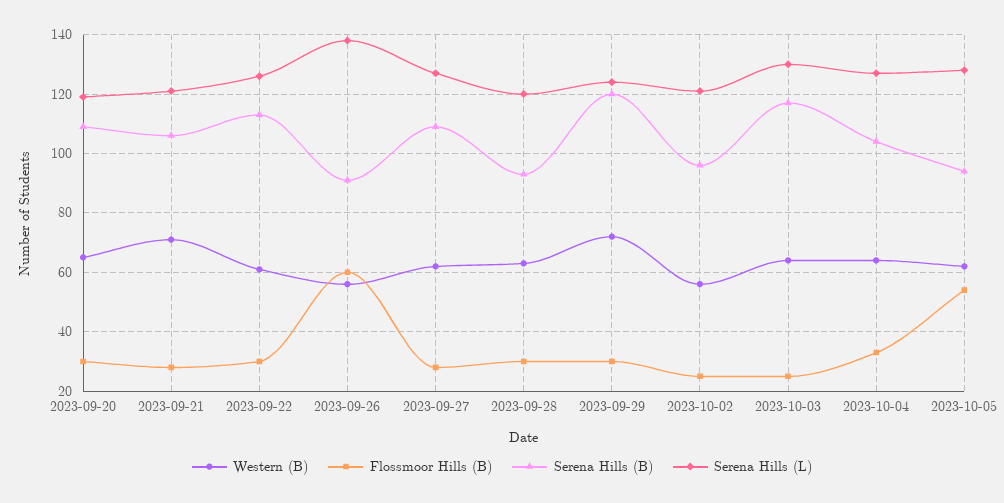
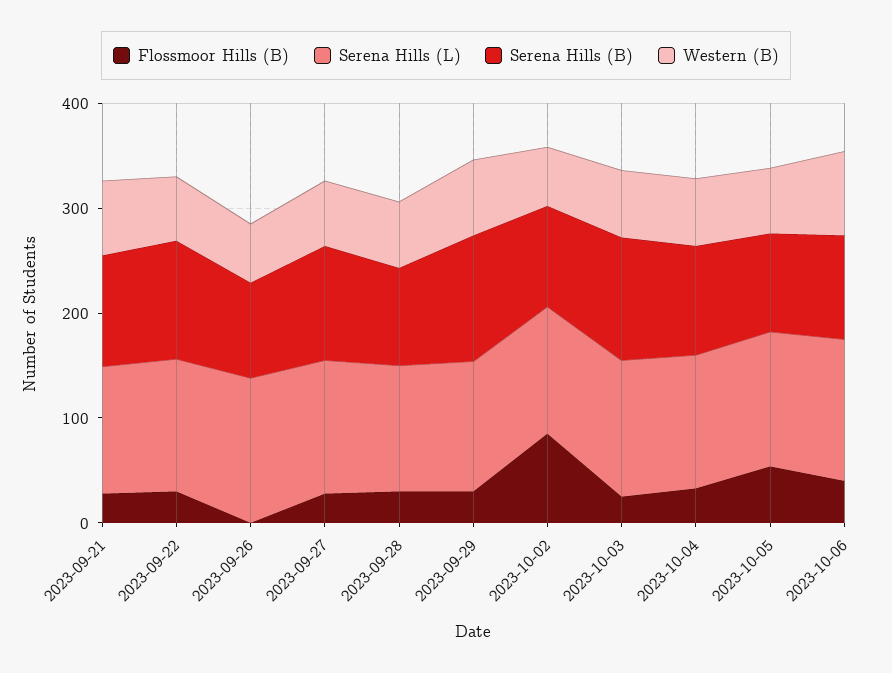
Western (B), 2023-09-20: 65 -> none
Flossmoor Hills (B), 2023-09-20: 30 -> none
Serena Hills (B), 2023-09-20: 110 -> none
Serena Hills (L), 2023-09-20: 120 -> none
Flossmoor Hills (B), 2023-09-26: 60 -> 0
Flossmoor Hills (B), 2023-10-02: 25 -> 80
Flossmoor Hills (B), 2023-10-06: none -> 40
Serena Hills (L), 2023-10-06: none -> 140
Serena Hills (B), 2023-10-06: none -> 100
Western (B), 2023-10-06: none -> 80

